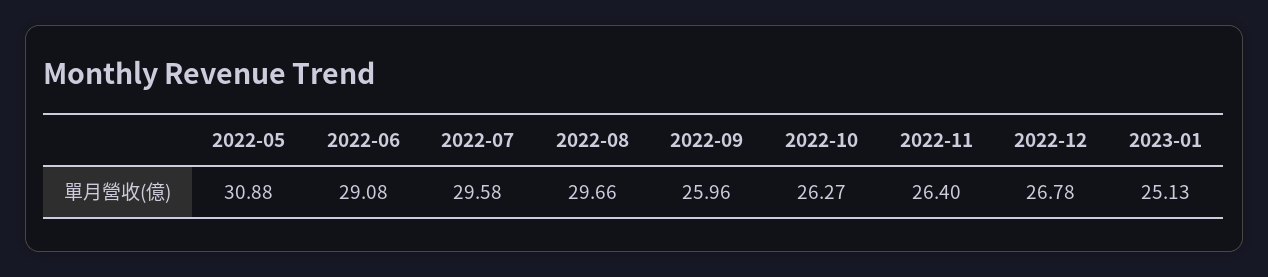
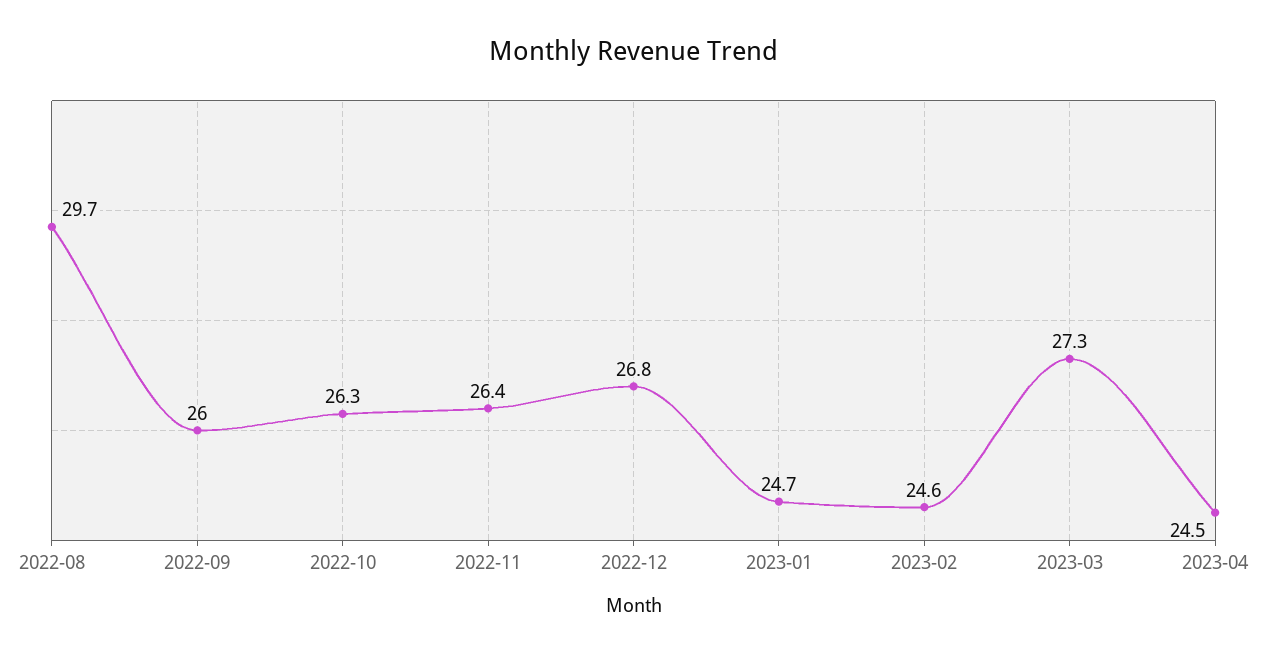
2022-05: 30.88 -> none
2022-06: 29.08 -> none
2022-07: 29.58 -> none
2023-01: 25.13 -> 24.7
2023-02: none -> 24.6
2023-03: none -> 27.3
2023-04: none -> 24.5

